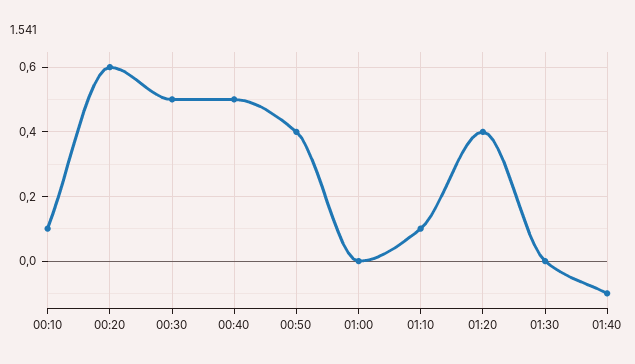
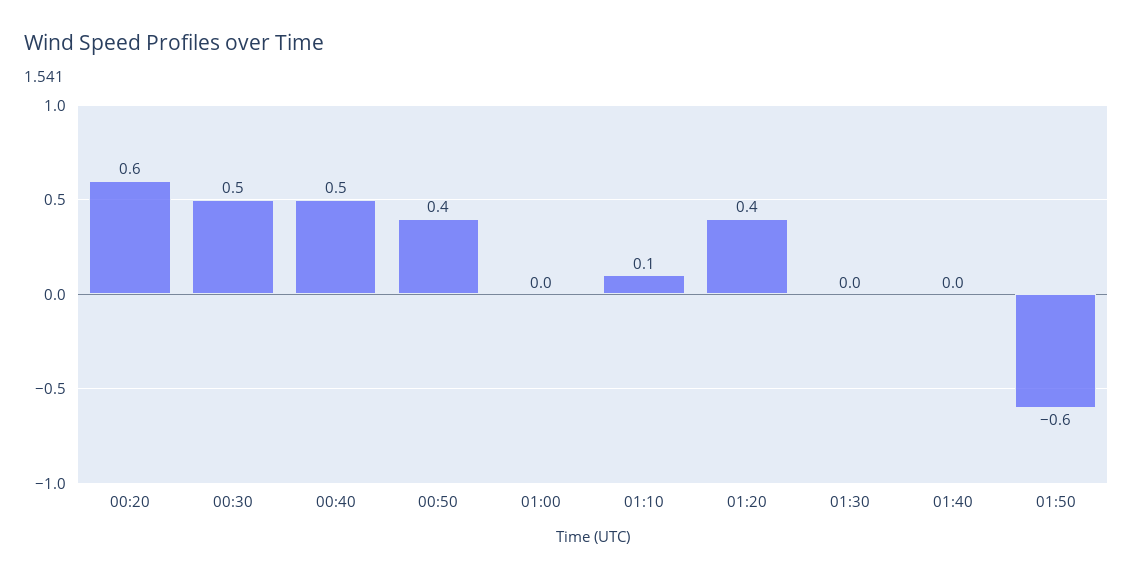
00:10: 0.1 -> none
01:40: -0.1 -> 0
01:50: none -> -0.6

